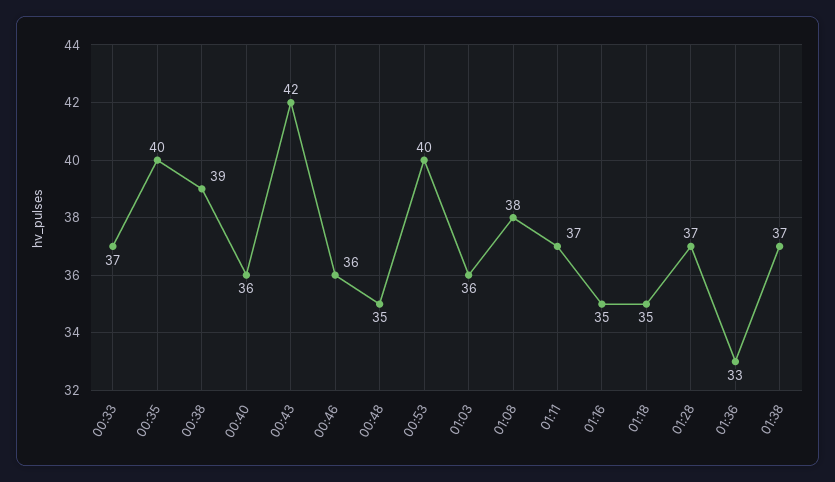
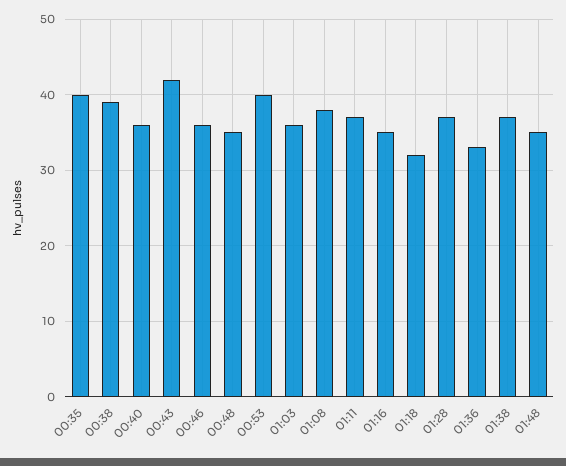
00:33: 37 -> none
01:18: 35 -> 32
01:48: none -> 35

